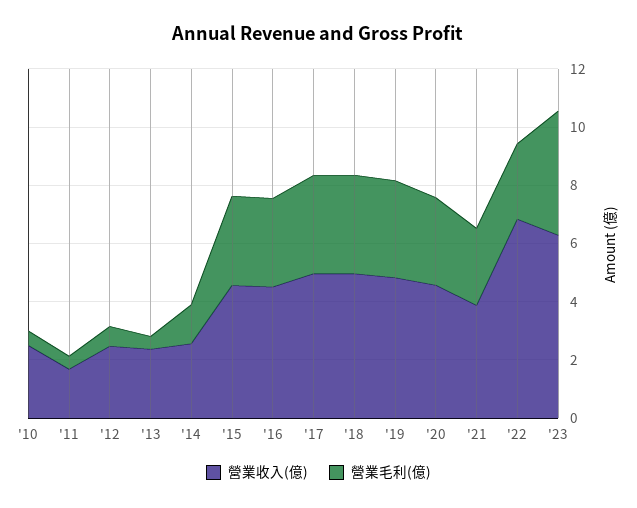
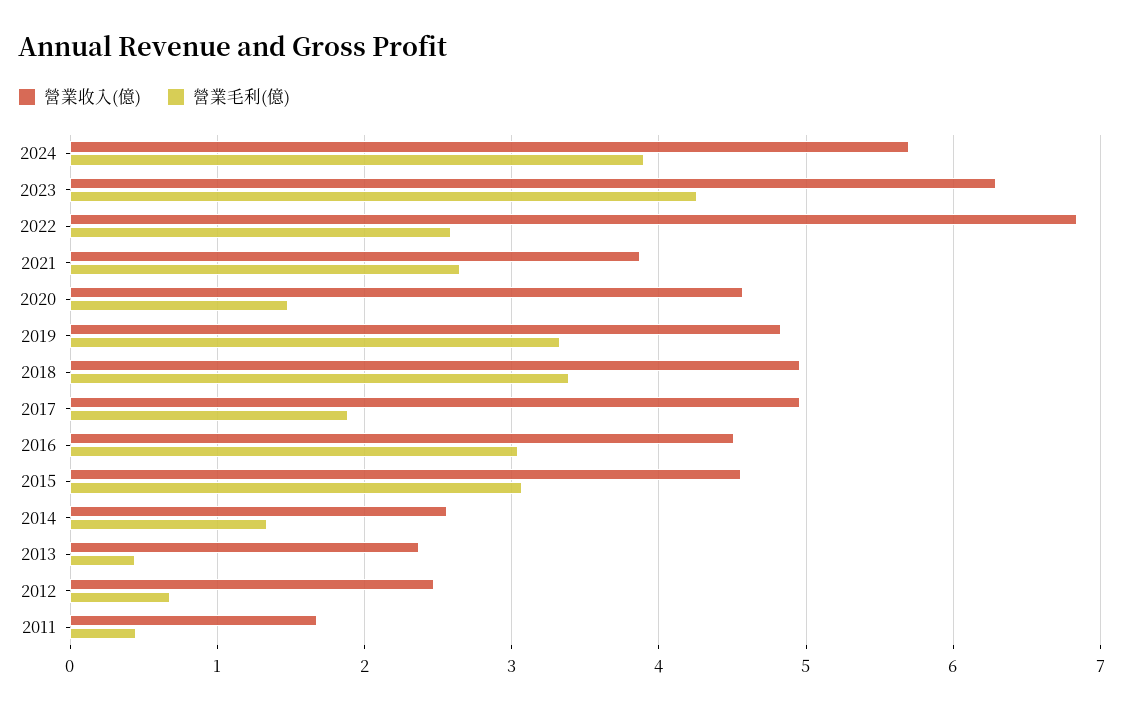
營業收入(億), '10: 2.5 -> none
營業毛利(億), '10: 0.5 -> none
營業毛利(億), '17: 3.5 -> 1.9
營業毛利(億), '20: 3 -> 1.5
營業收入(億), 2024: none -> 5.7
營業毛利(億), 2024: none -> 3.9

